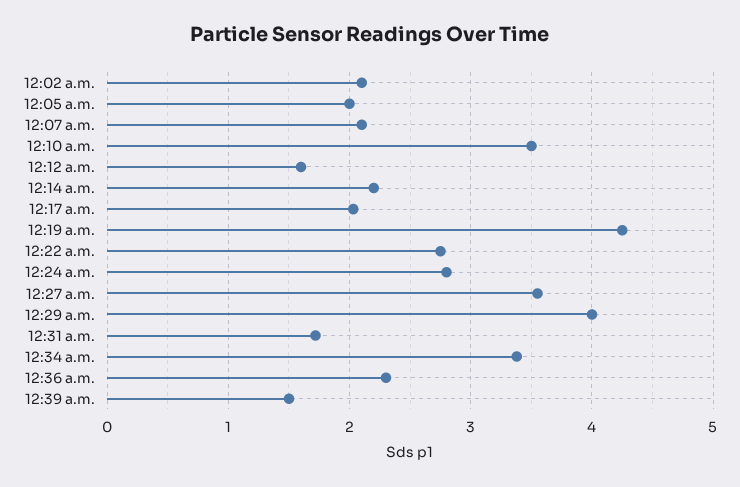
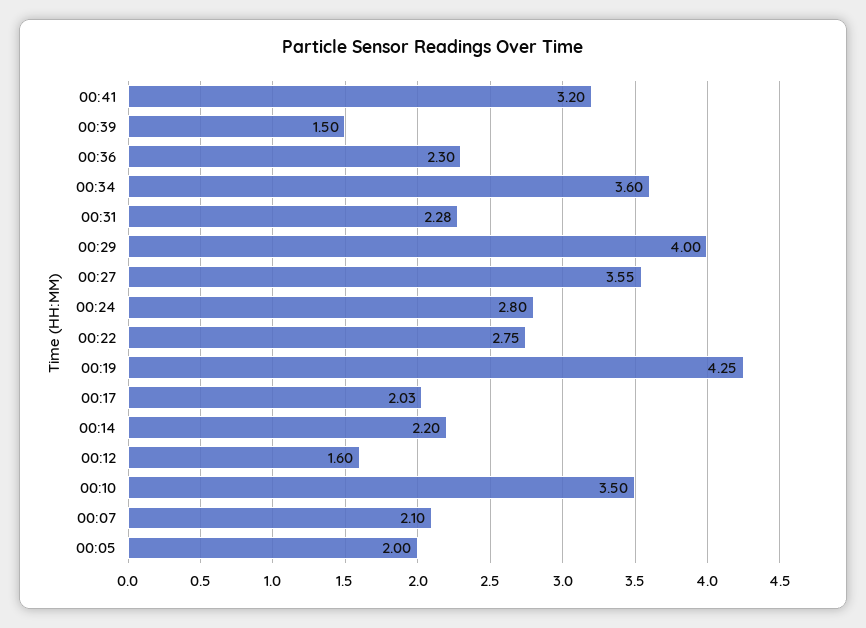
12:02 a.m.: 2.1 -> none
12:31 a.m.: 1.7 -> 2.28
12:34 a.m.: 3.4 -> 3.6
00:41: none -> 3.2

